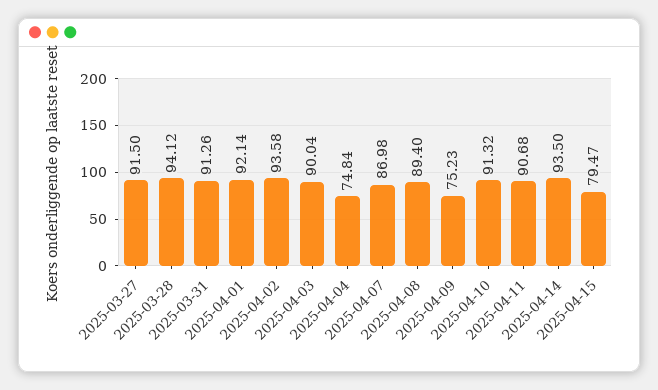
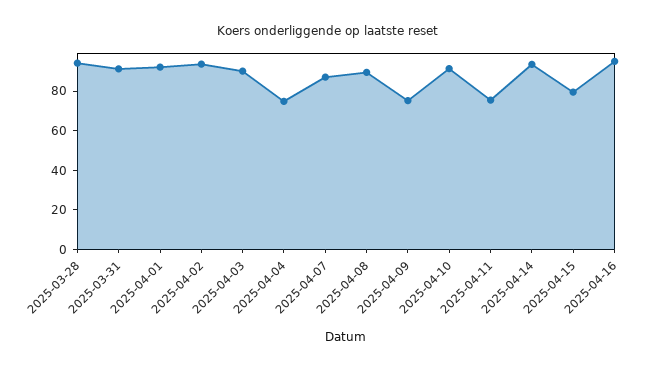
2025-03-27: 91.5 -> none
2025-04-11: 90.68 -> 75
2025-04-16: none -> 95

